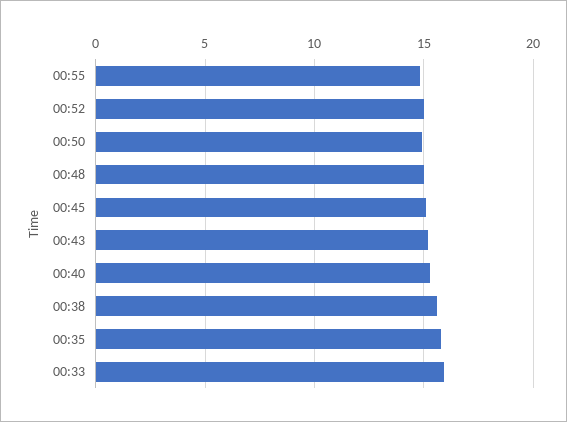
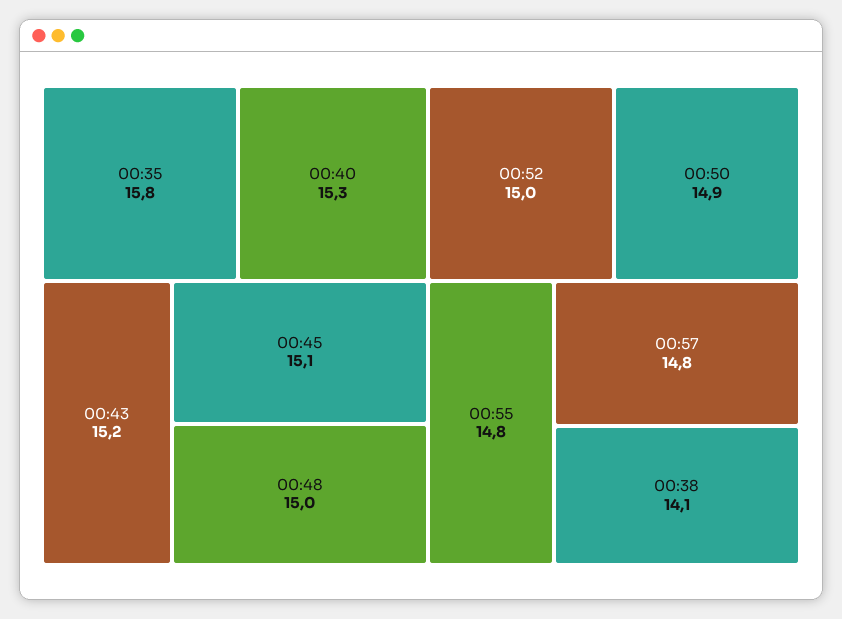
00:38: 15.5 -> 14.1
00:33: 16 -> none
00:57: none -> 14.8

